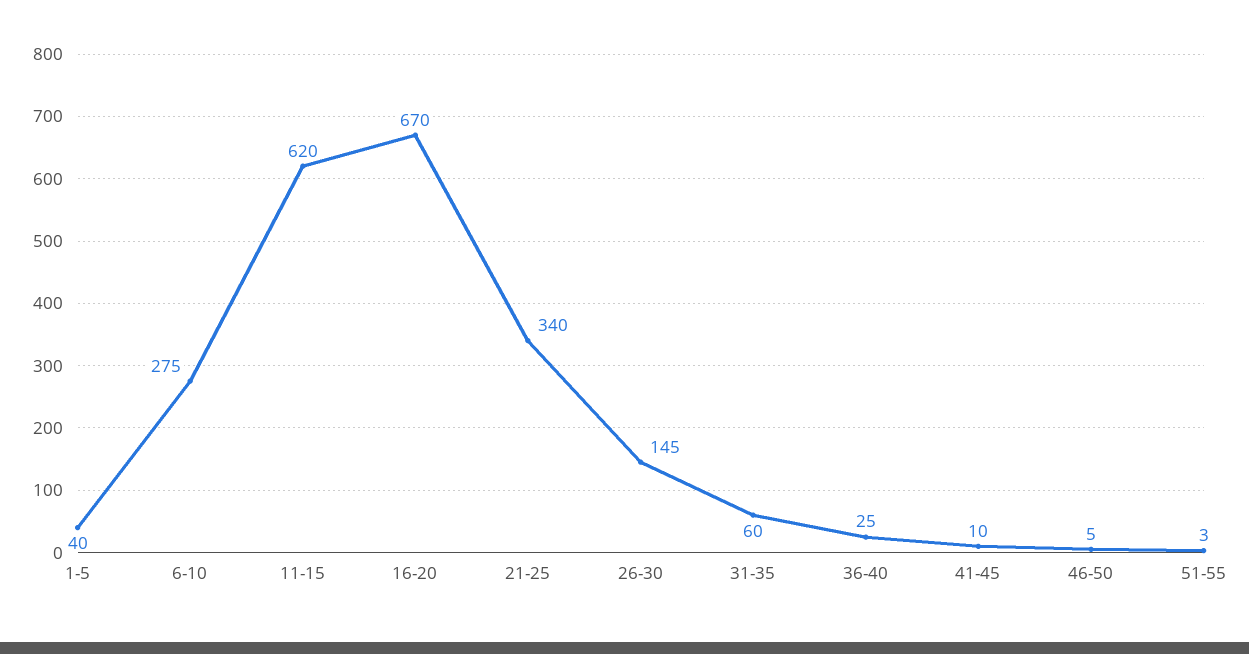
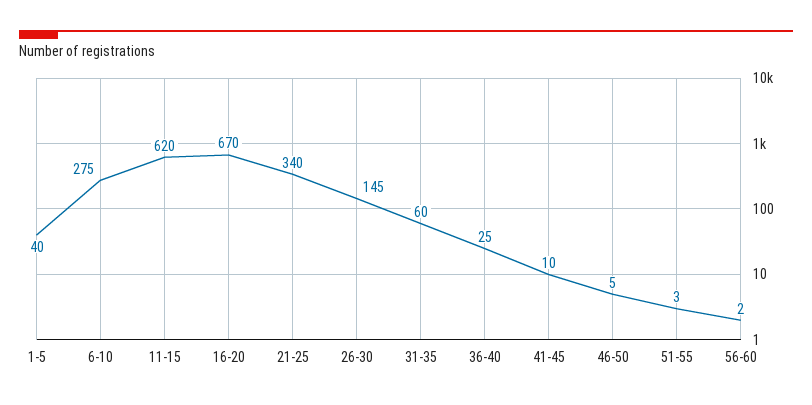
56-60: none -> 2

